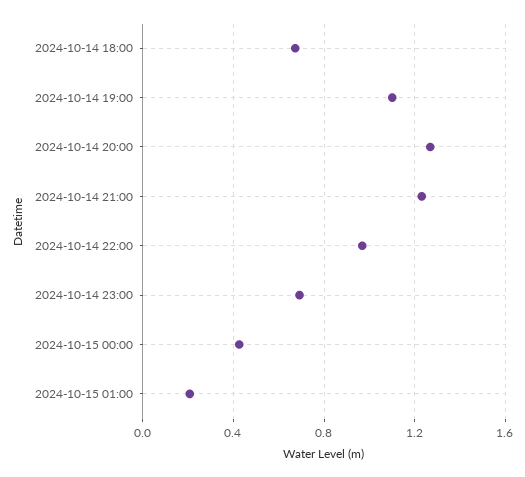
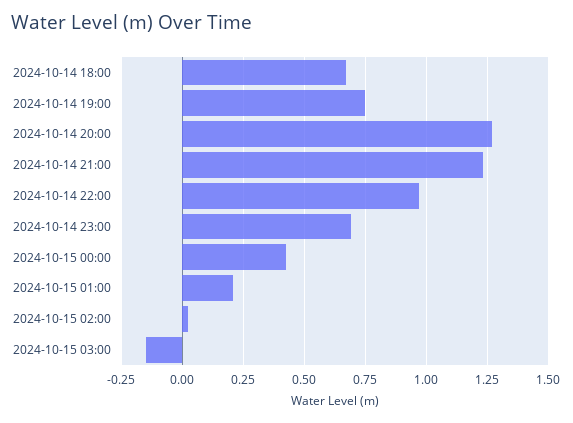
2024-10-14 19:00: 1.1 -> 0.75
2024-10-15 02:00: none -> 0.025
2024-10-15 03:00: none -> -0.15

